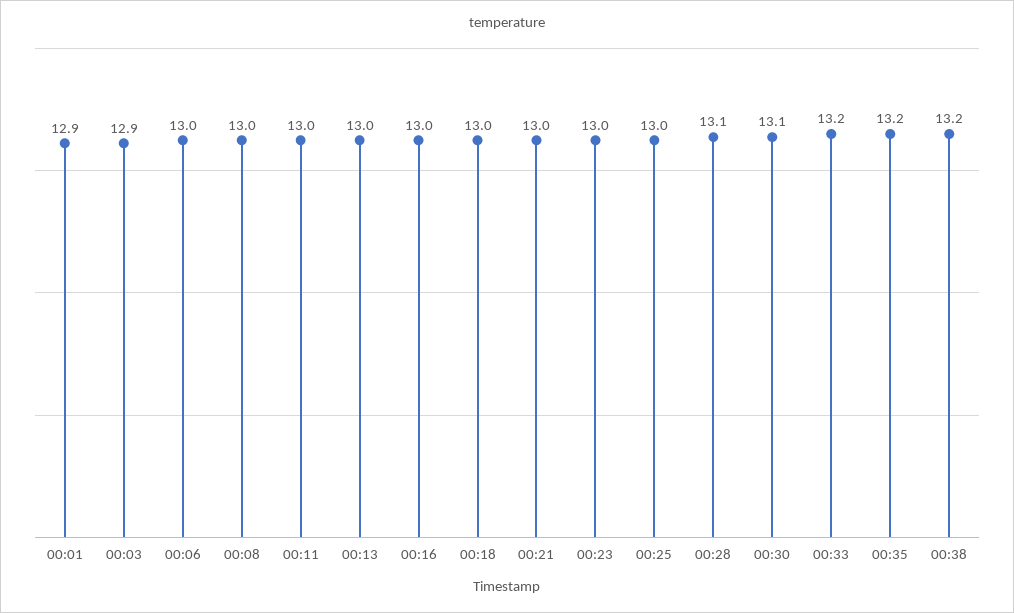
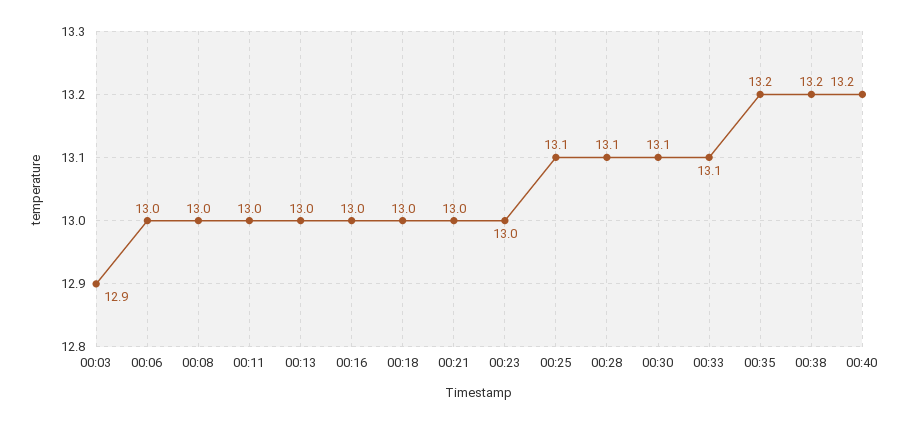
00:01: 12.9 -> none
00:25: 13 -> 13.1
00:33: 13.2 -> 13.1
00:40: none -> 13.2

